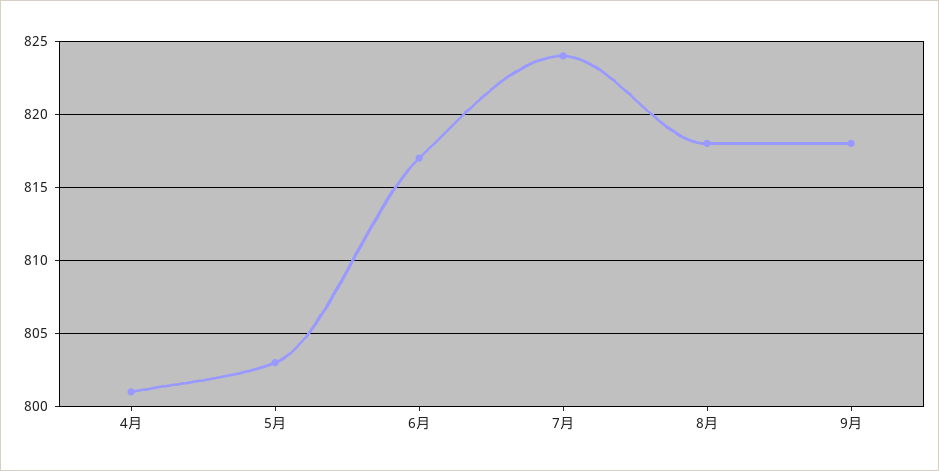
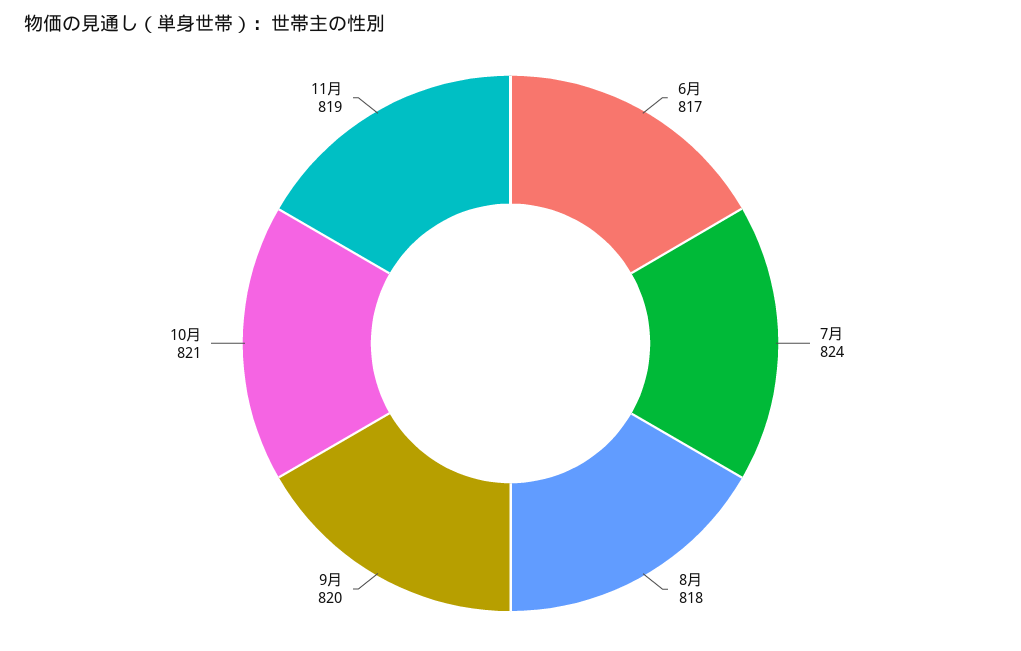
4月: 801 -> none
5月: 803 -> none
9月: 818 -> 820
10月: none -> 821
11月: none -> 819

